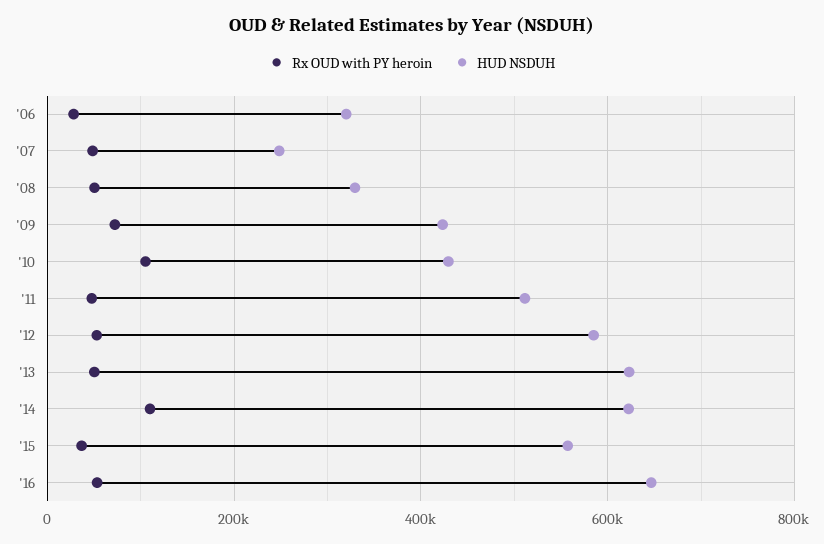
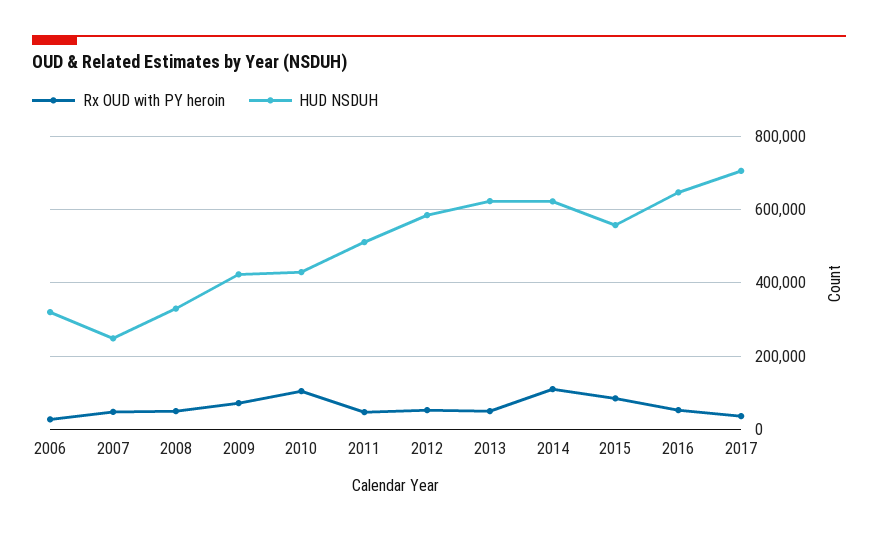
Rx OUD with PY heroin, '15: 40000 -> 80000
Rx OUD with PY heroin, 2017: none -> 40000
HUD NSDUH, 2017: none -> 700000

